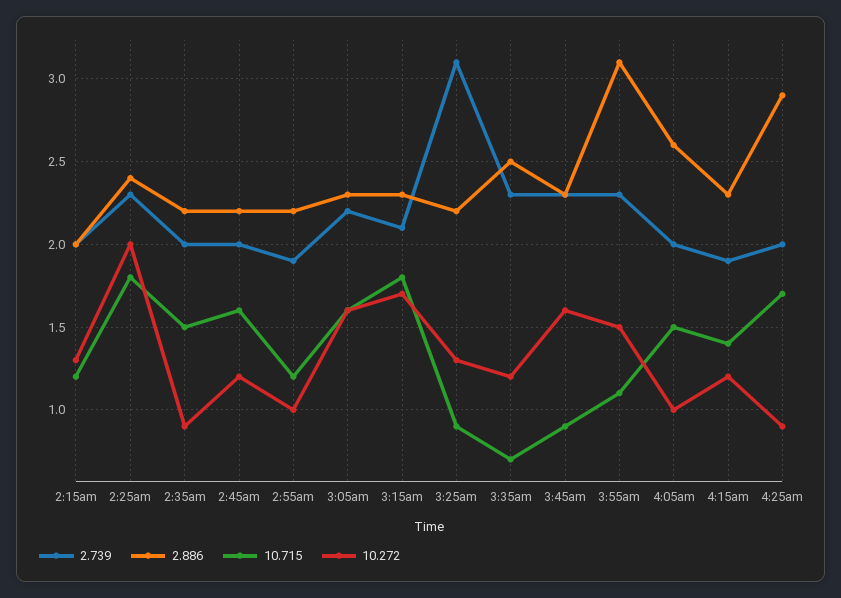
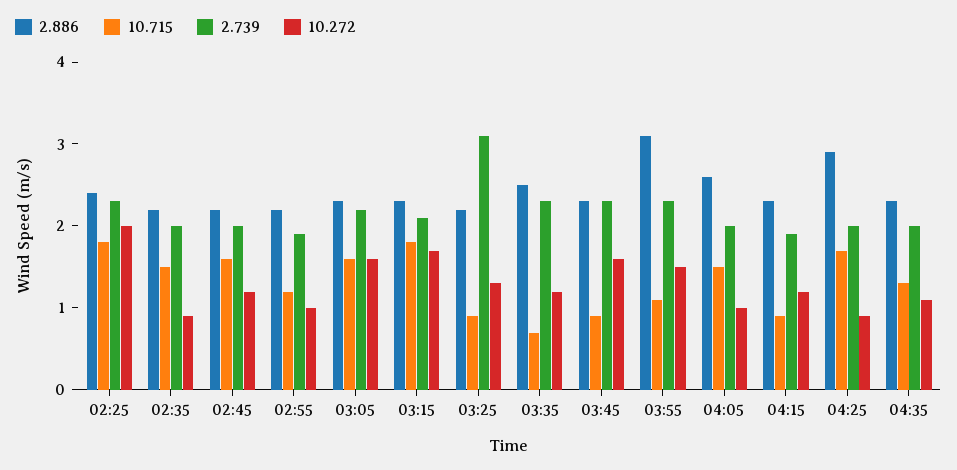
2.739, 2:15am: 2 -> none
2.886, 2:15am: 2 -> none
10.715, 2:15am: 1.2 -> none
10.272, 2:15am: 1.3 -> none
10.715, 4:15am: 1.4 -> 0.9
2.886, 04:35: none -> 2.3
10.715, 04:35: none -> 1.3
2.739, 04:35: none -> 2
10.272, 04:35: none -> 1.1

